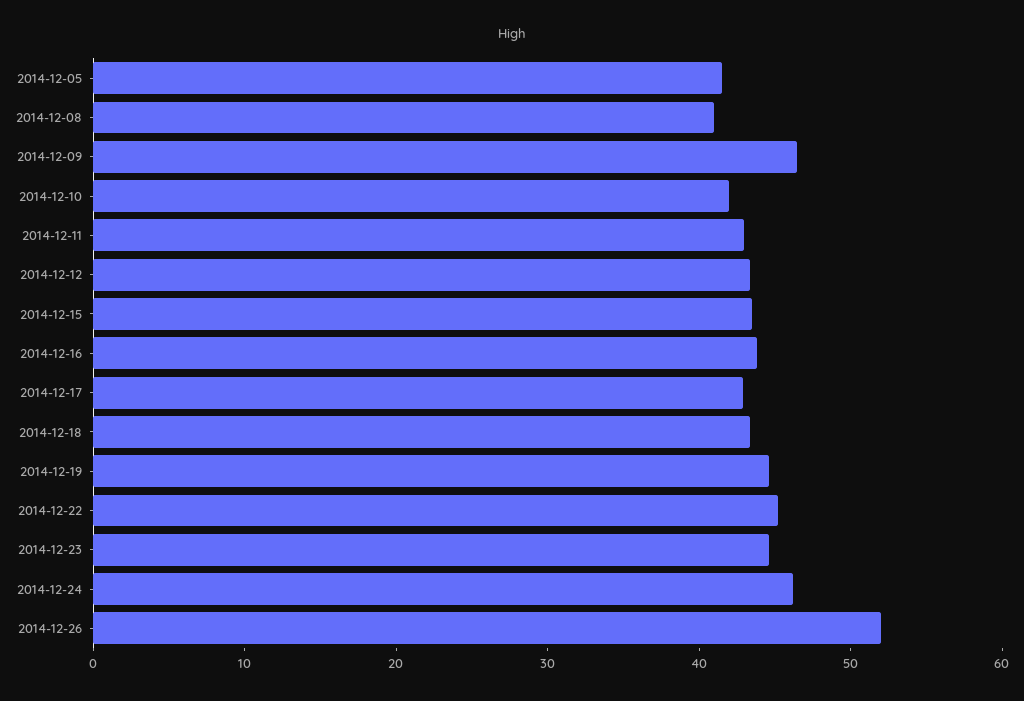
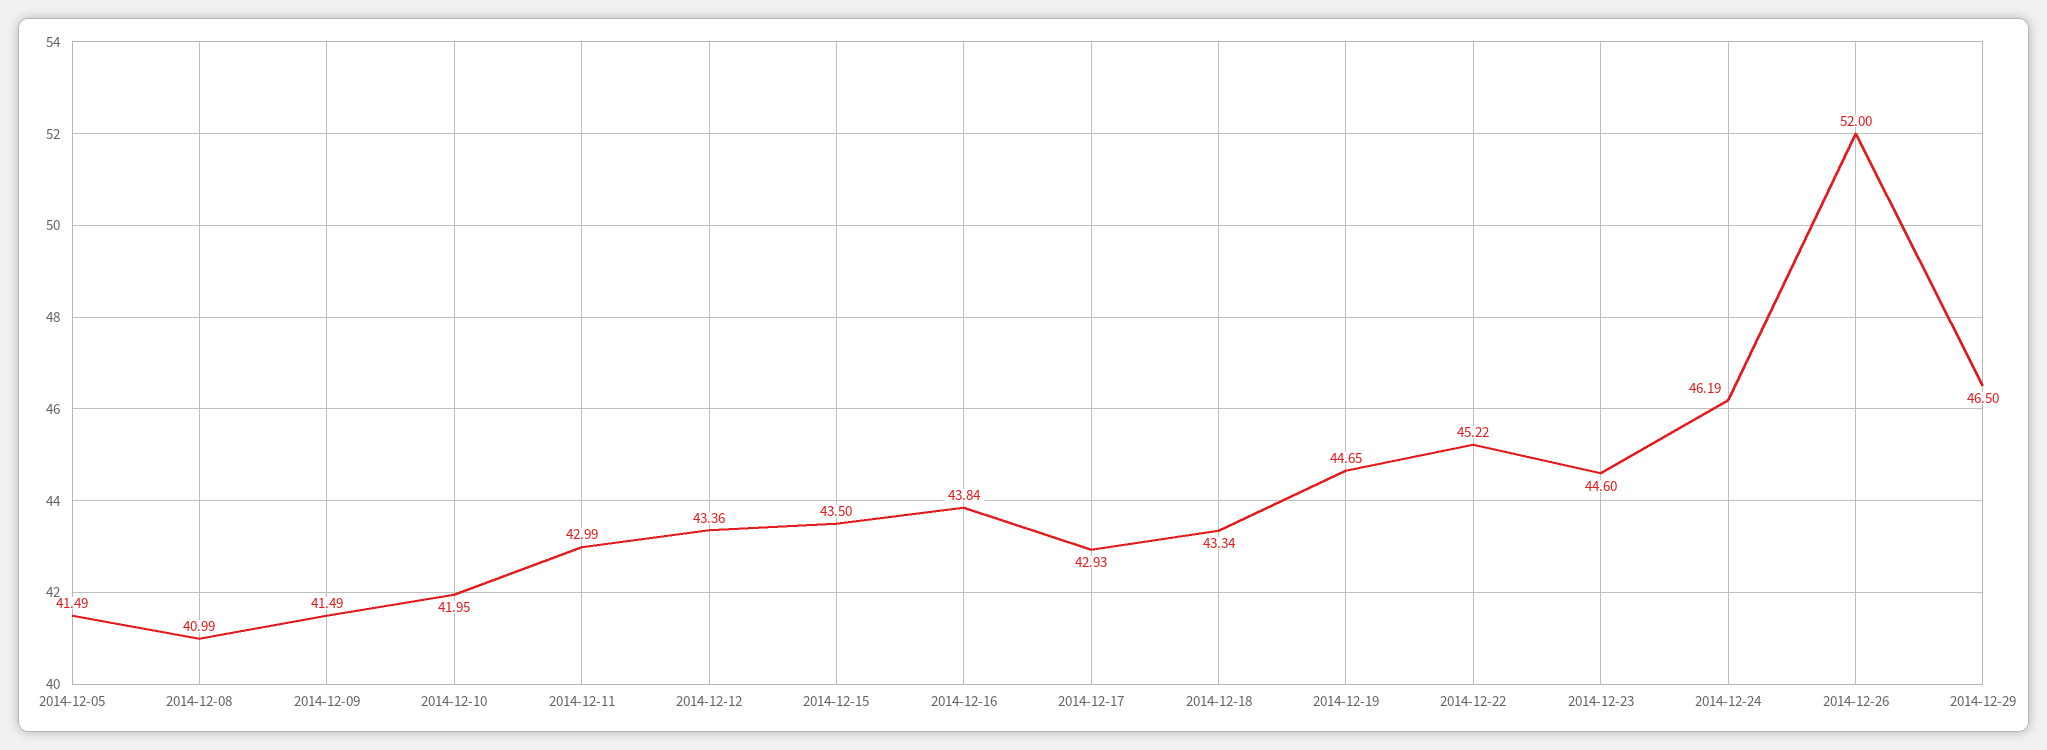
2014-12-09: 46 -> 41.49
2014-12-29: none -> 46.5

